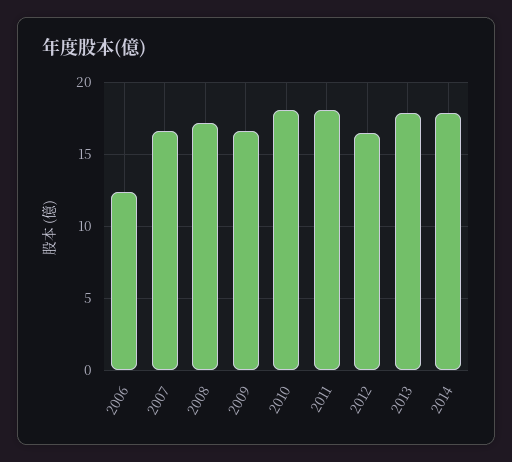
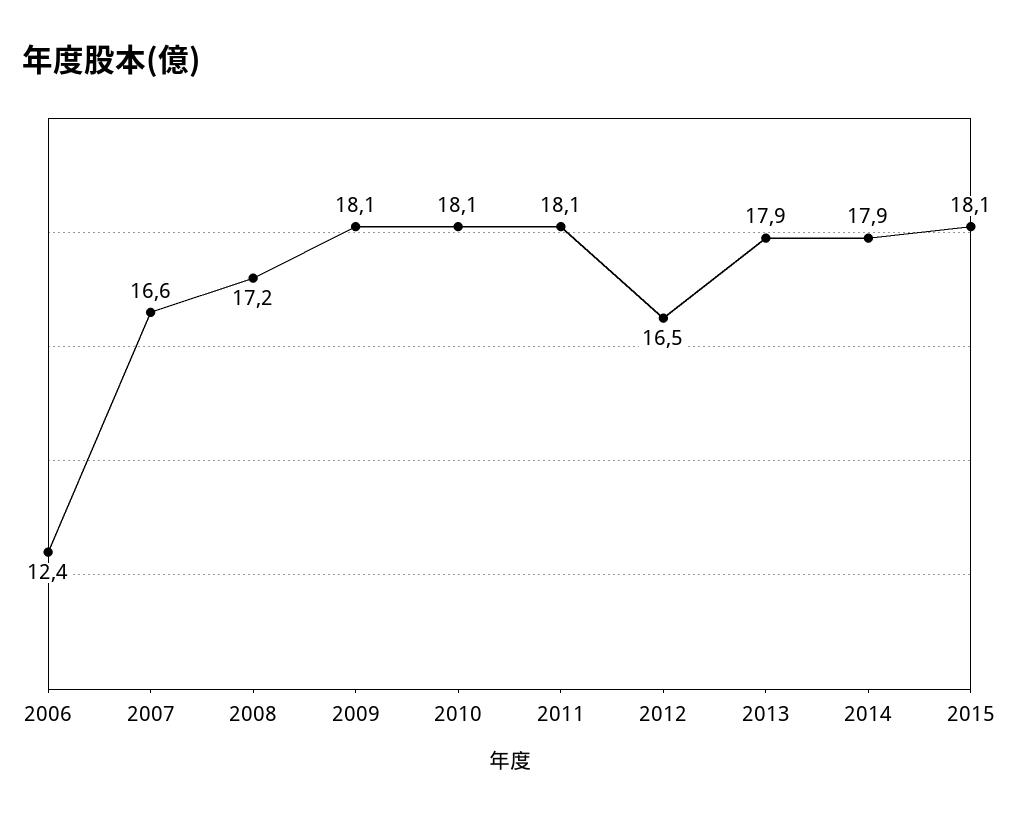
2009: 16.5 -> 18.1
2015: none -> 18.1

